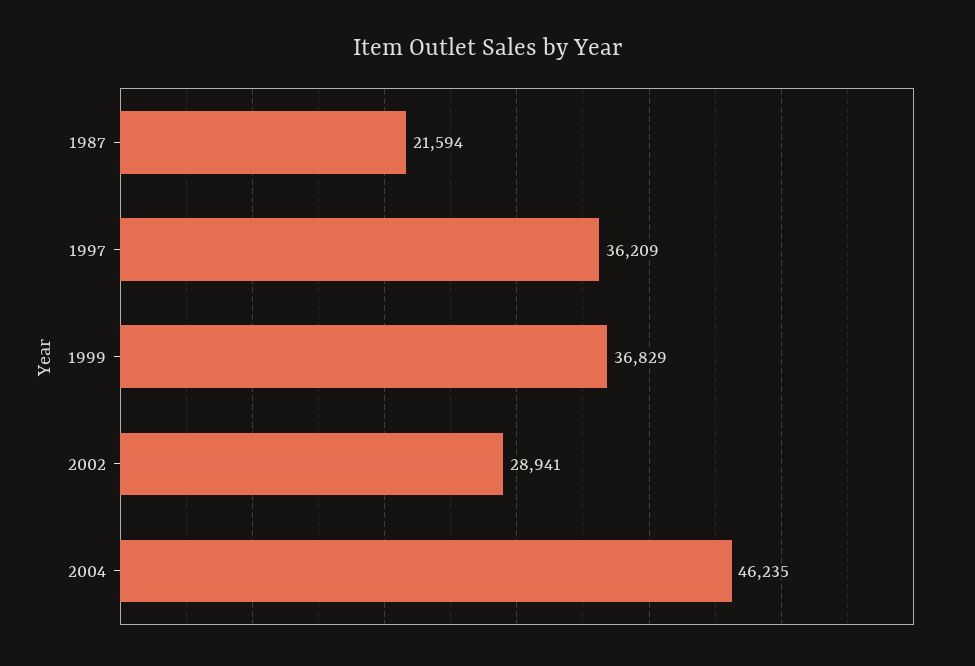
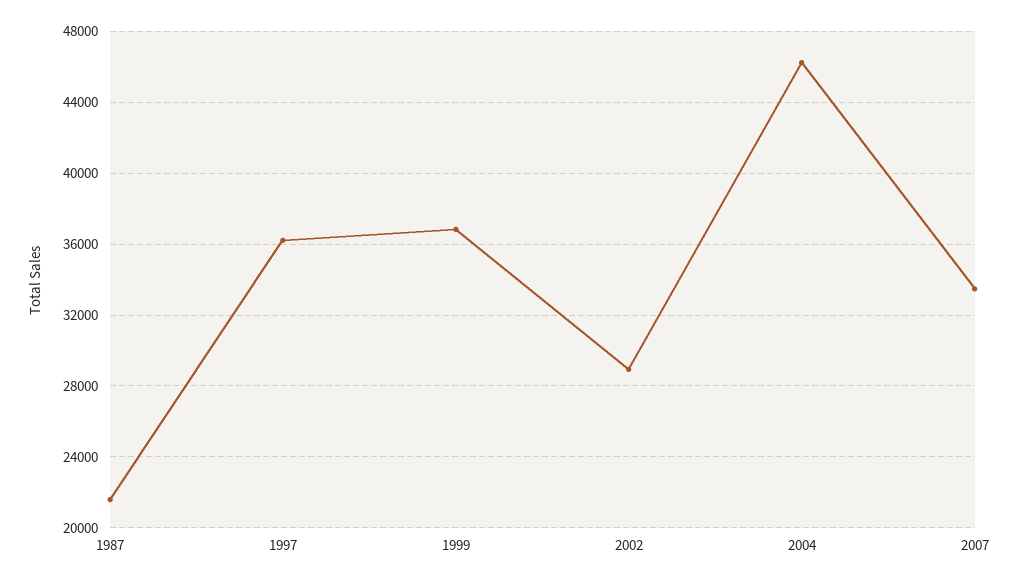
2007: none -> 33500

